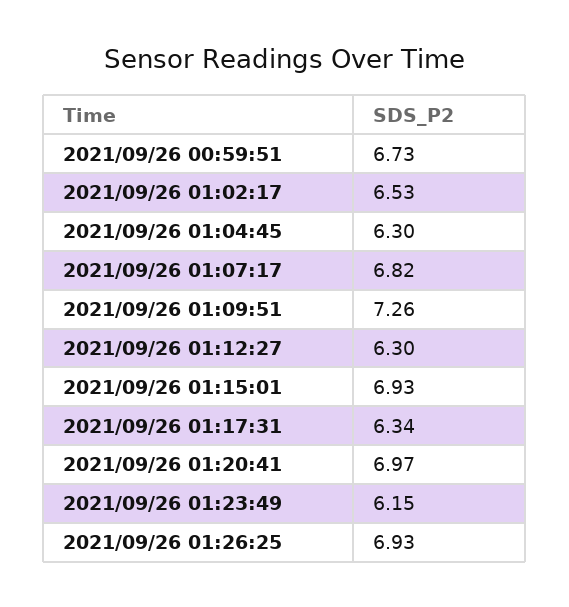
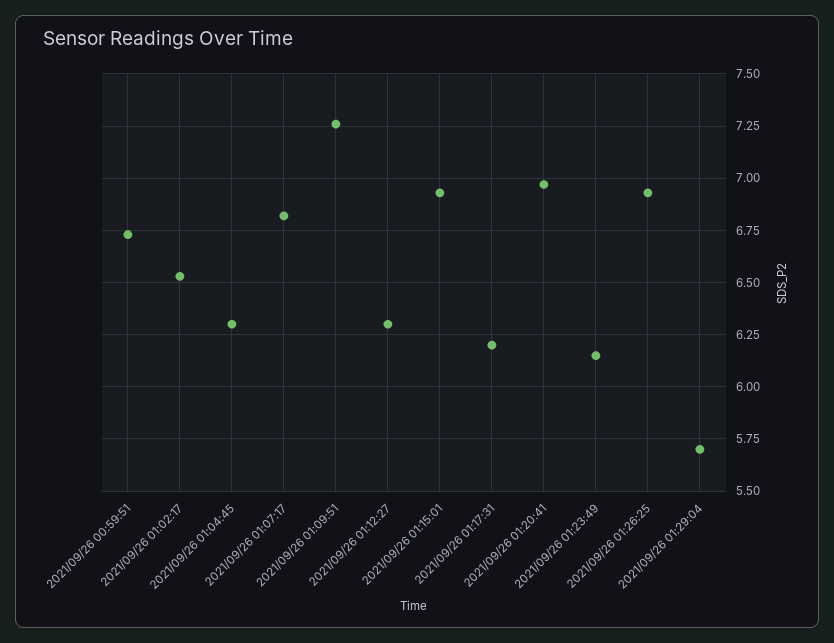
2021/09/26 01:17:31: 6.34 -> 6.2
2021/09/26 01:29:04: none -> 5.7

